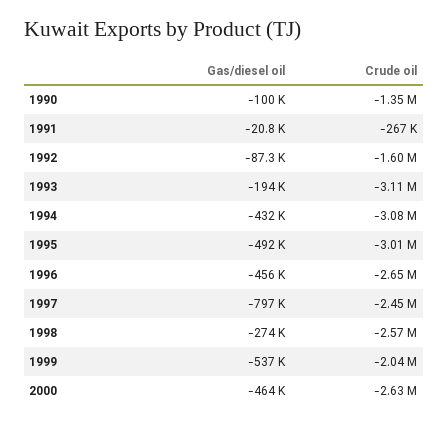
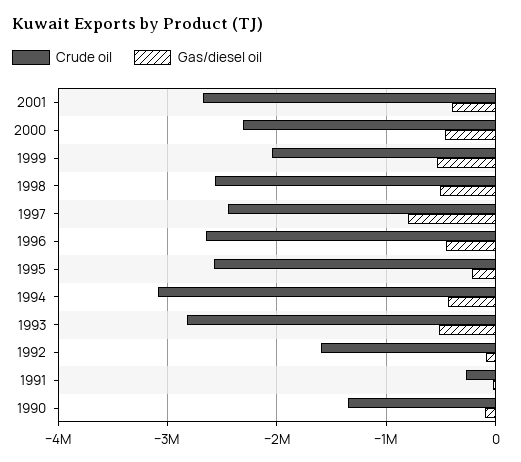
Gas/diesel oil, 1993: -194000 -> -500000
Crude oil, 1993: -3110000 -> -2800000
Gas/diesel oil, 1995: -492000 -> -200000
Crude oil, 1995: -3010000 -> -2600000
Gas/diesel oil, 1998: -274000 -> -500000
Crude oil, 2000: -2630000 -> -2300000
Crude oil, 2001: none -> -2700000
Gas/diesel oil, 2001: none -> -400000

